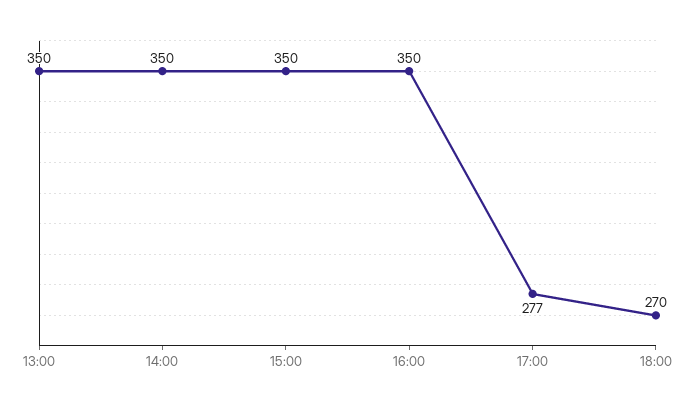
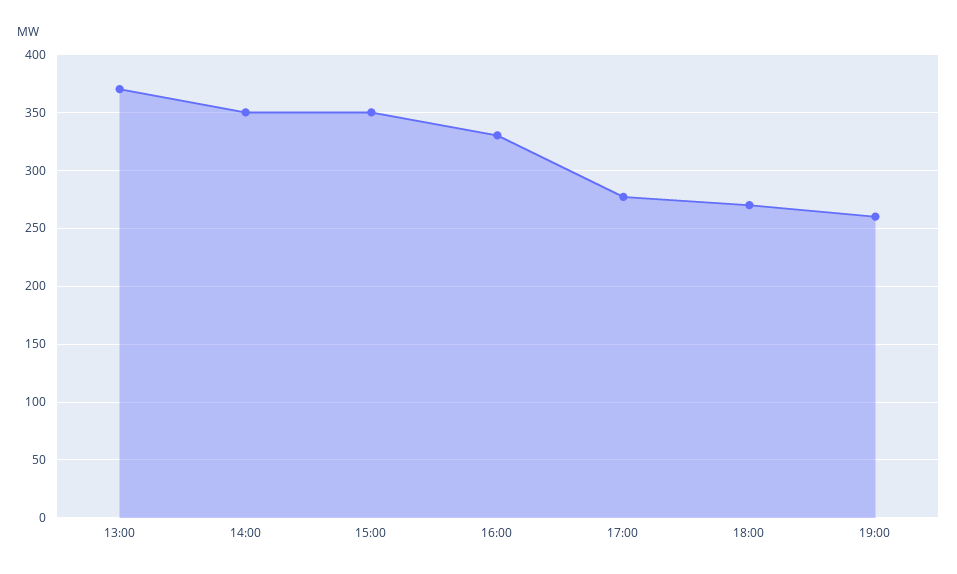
13:00: 350 -> 370
16:00: 350 -> 330
19:00: none -> 260

